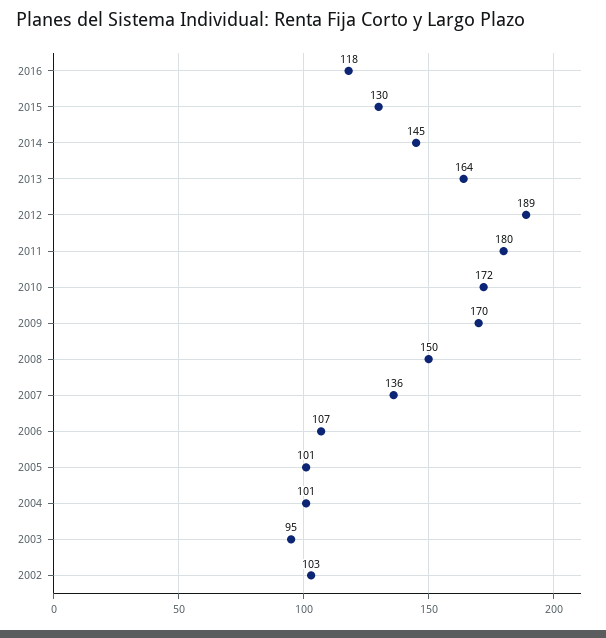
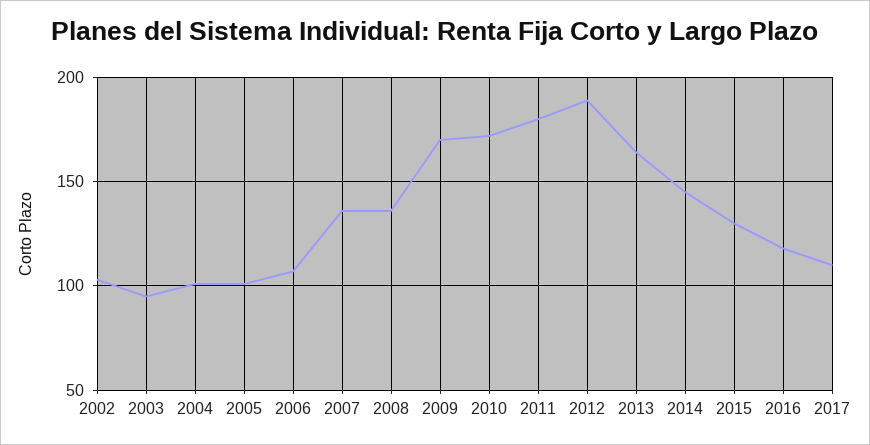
2008: 150 -> 135
2017: none -> 110

